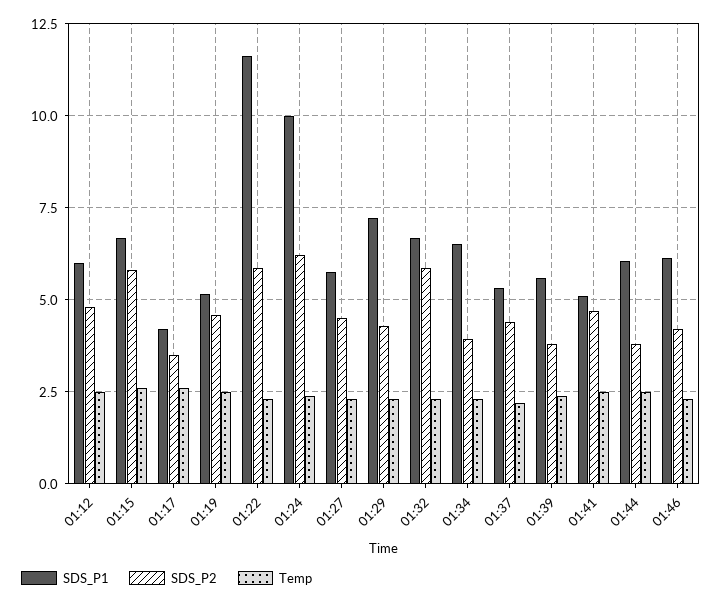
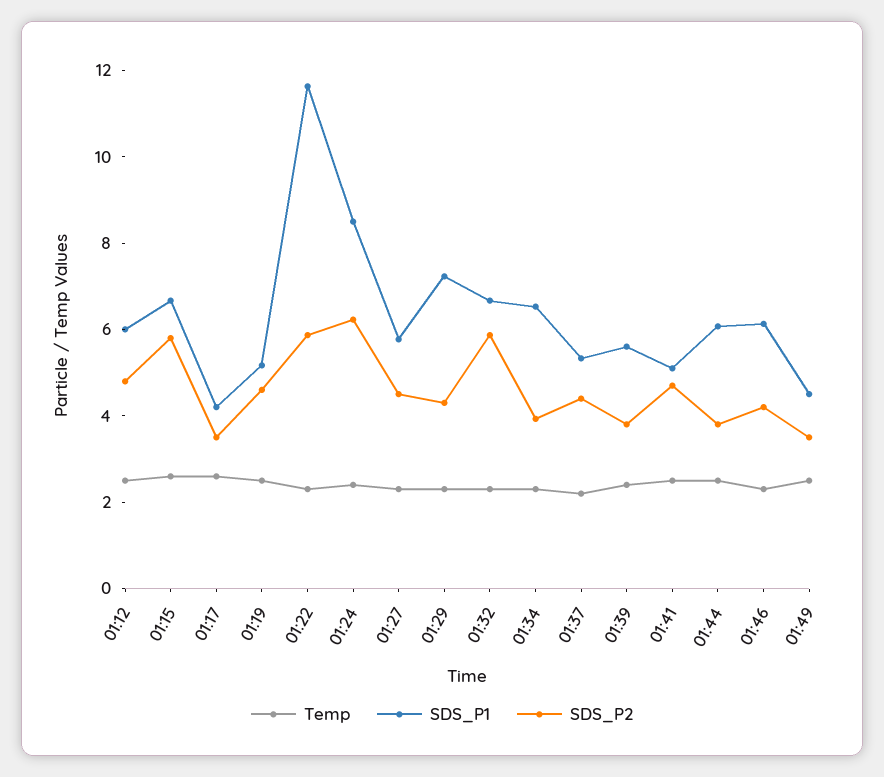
SDS_P1, 01:24: 10 -> 8.5
Temp, 01:49: none -> 2.5
SDS_P1, 01:49: none -> 4.5
SDS_P2, 01:49: none -> 3.5

